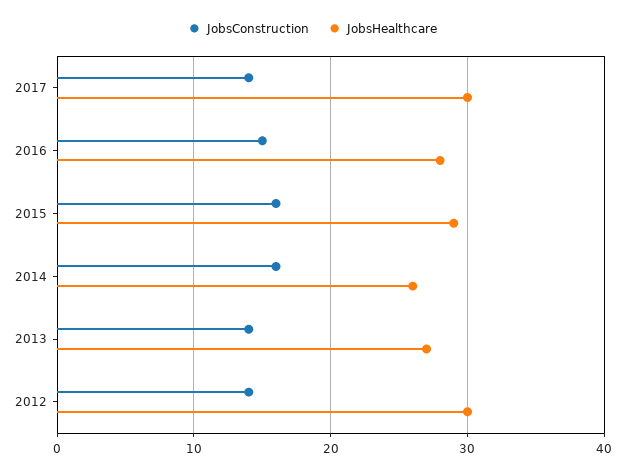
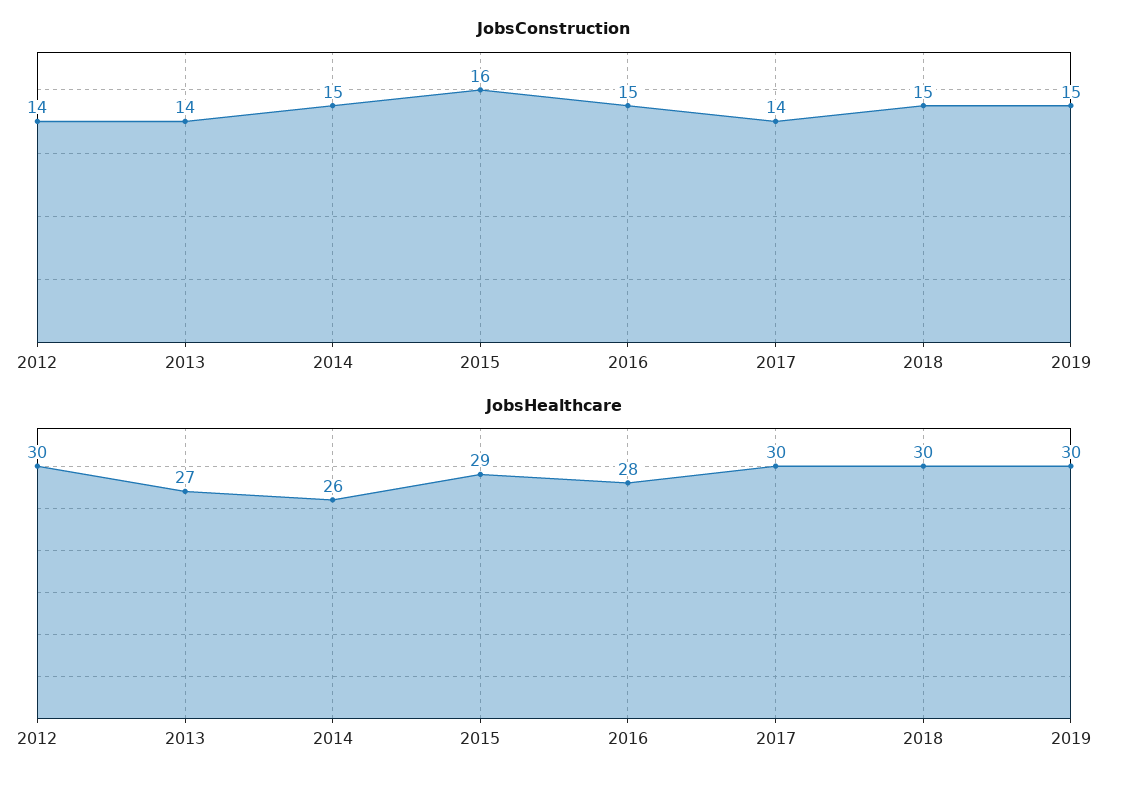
JobsConstruction, 2014: 16 -> 15
JobsConstruction, 2018: none -> 15
JobsConstruction, 2019: none -> 15
JobsHealthcare, 2018: none -> 30
JobsHealthcare, 2019: none -> 30

